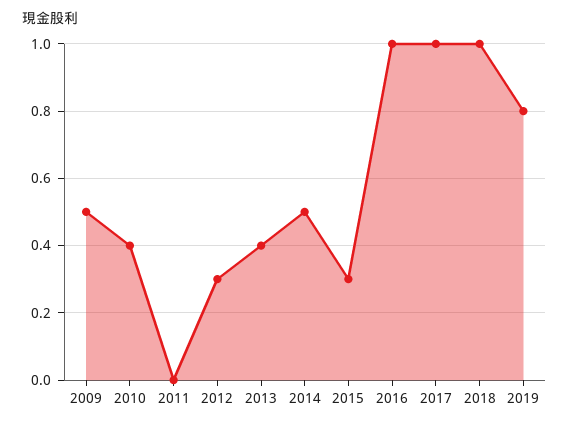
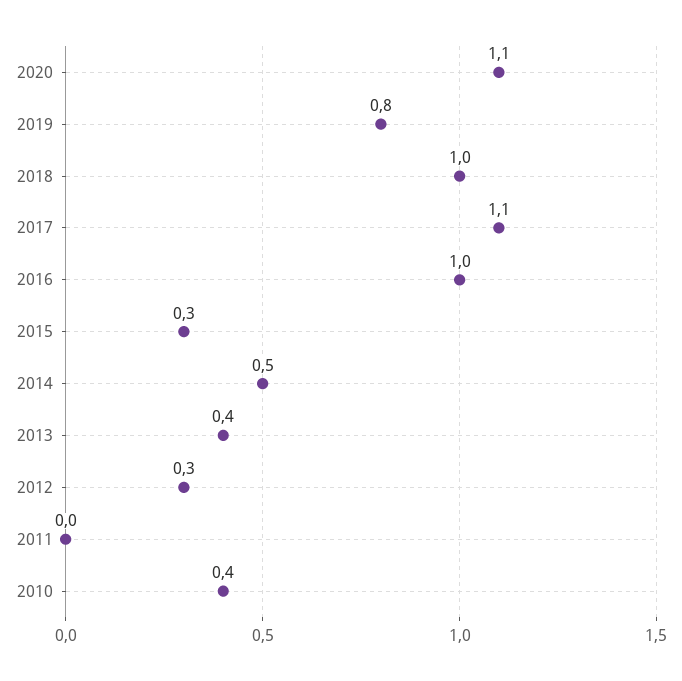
2009: 0.5 -> none
2017: 1 -> 1.1
2020: none -> 1.1

